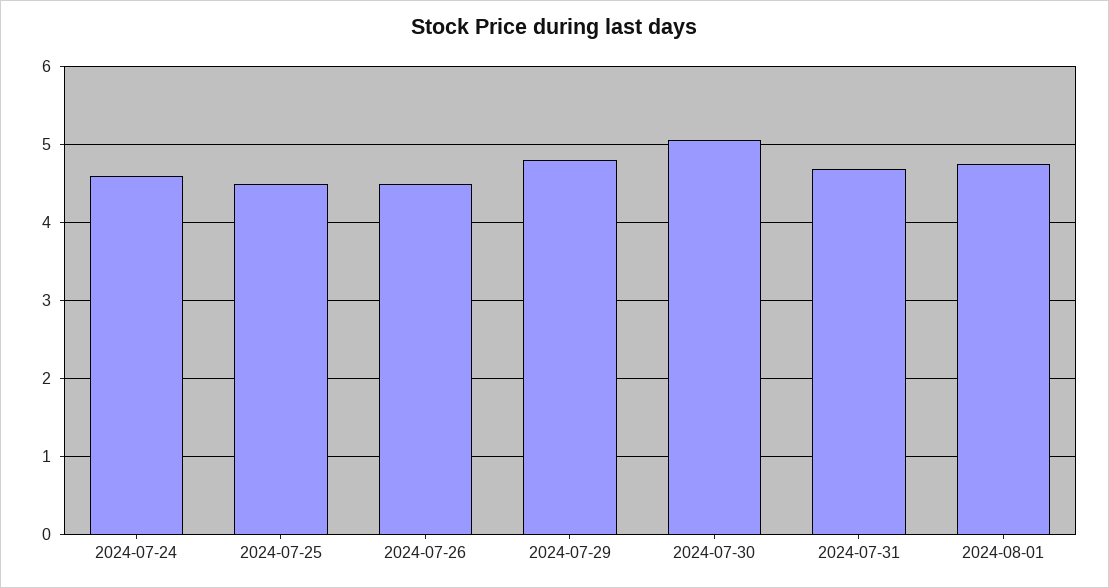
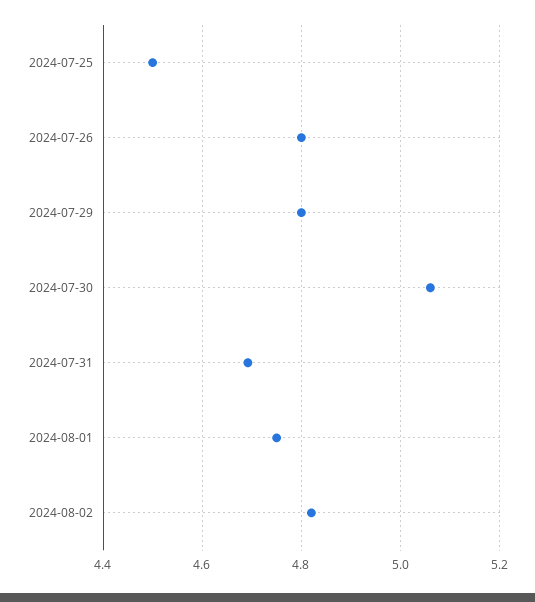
2024-07-24: 4.6 -> none
2024-07-26: 4.5 -> 4.8
2024-08-02: none -> 4.82

